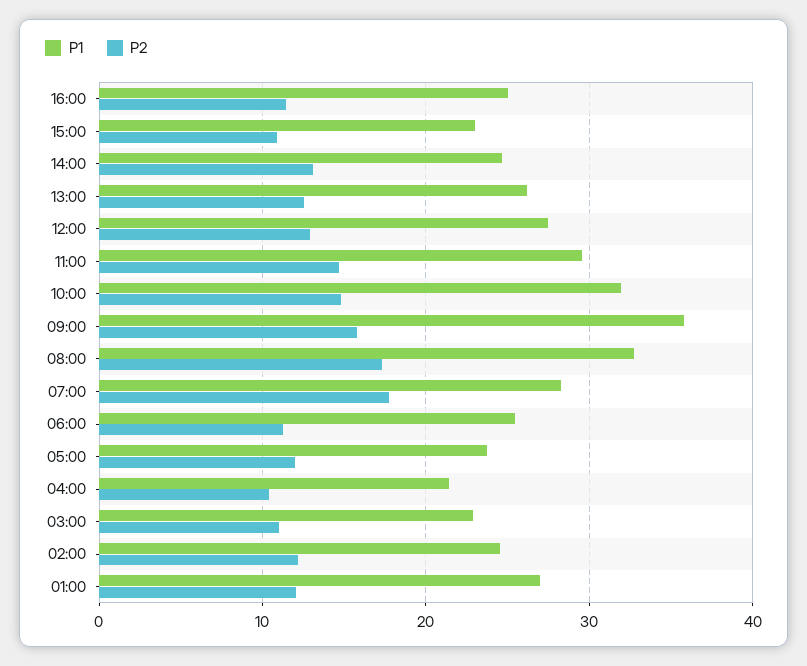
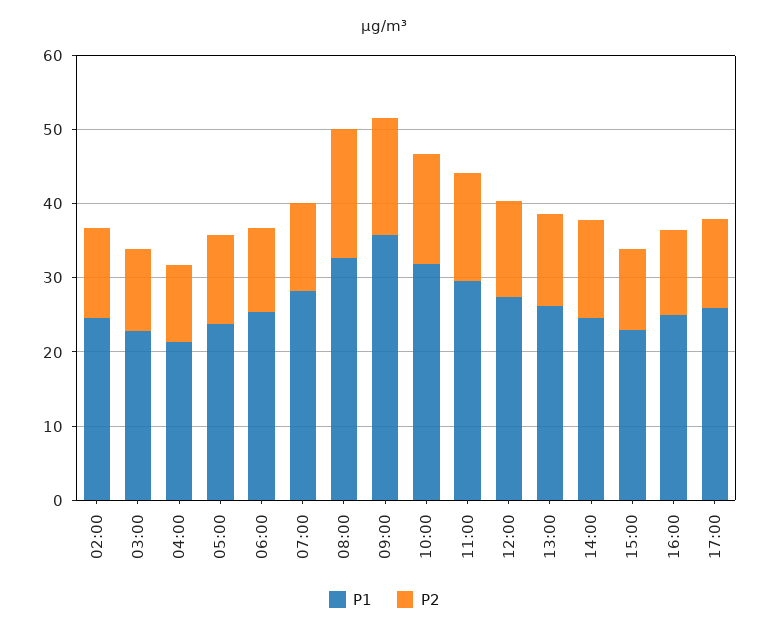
P2, 07:00: 18 -> 12
P1, 01:00: 27 -> none
P2, 01:00: 12 -> none
P1, 17:00: none -> 26
P2, 17:00: none -> 12

